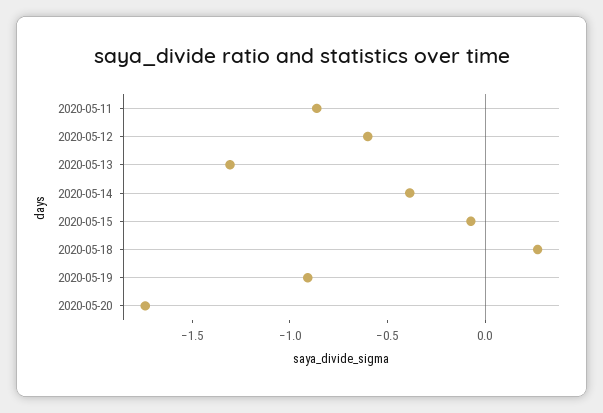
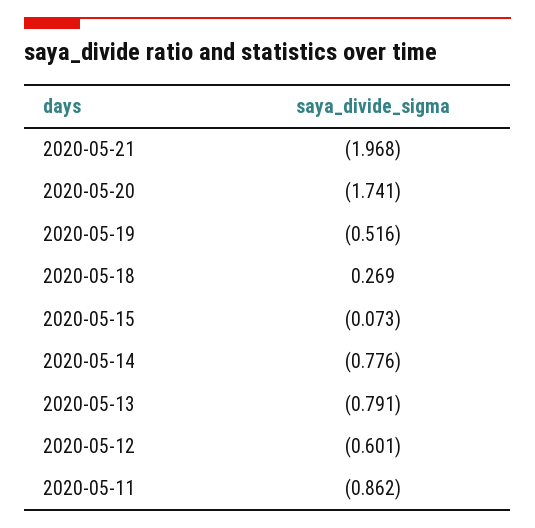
2020-05-13: -1.3 -> -0.791
2020-05-14: -0.4 -> -0.776
2020-05-19: -0.9 -> -0.516
2020-05-21: none -> -1.968

